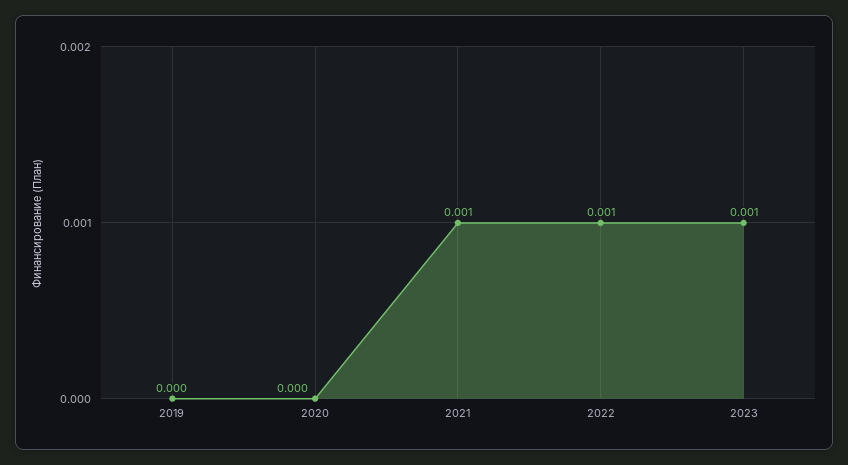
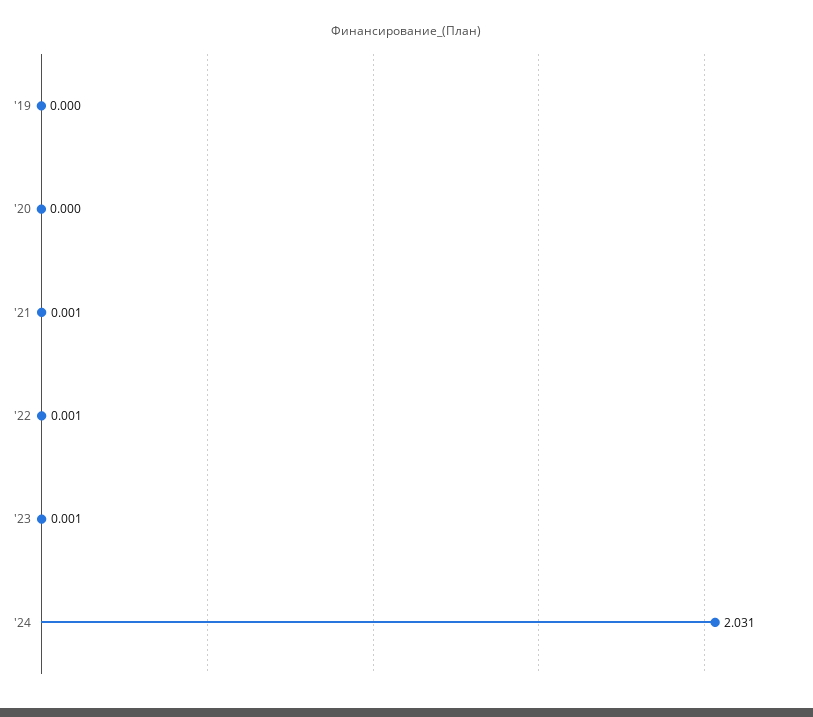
'24: none -> 2.031

